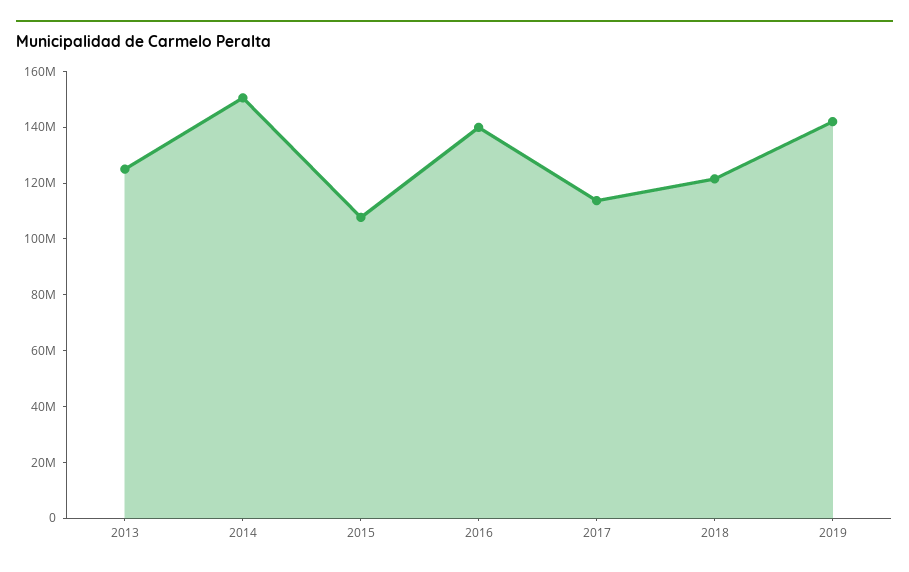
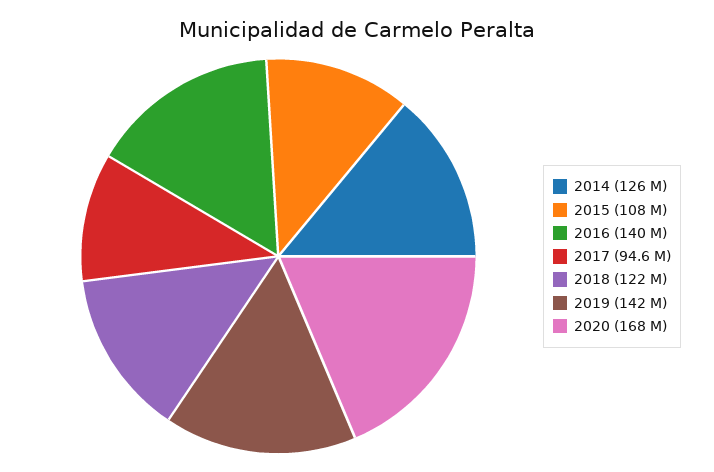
2013: 125000000 -> none
2014: 150000000 -> 126000000
2017: 115000000 -> 94600000
2020: none -> 168000000

